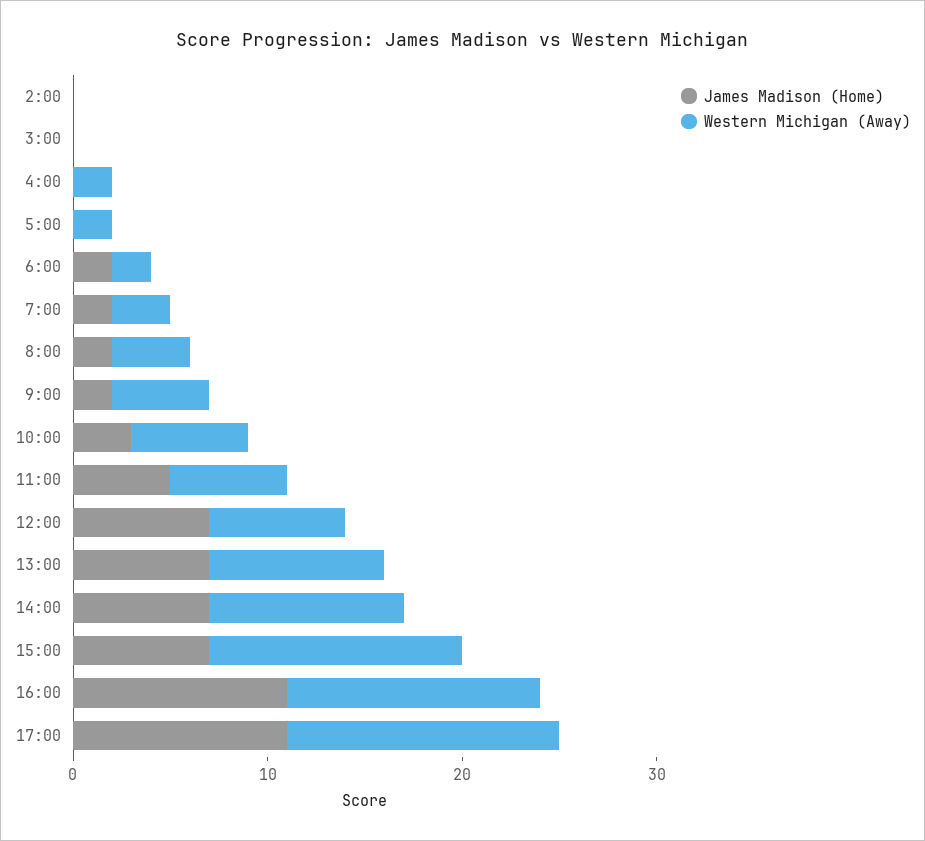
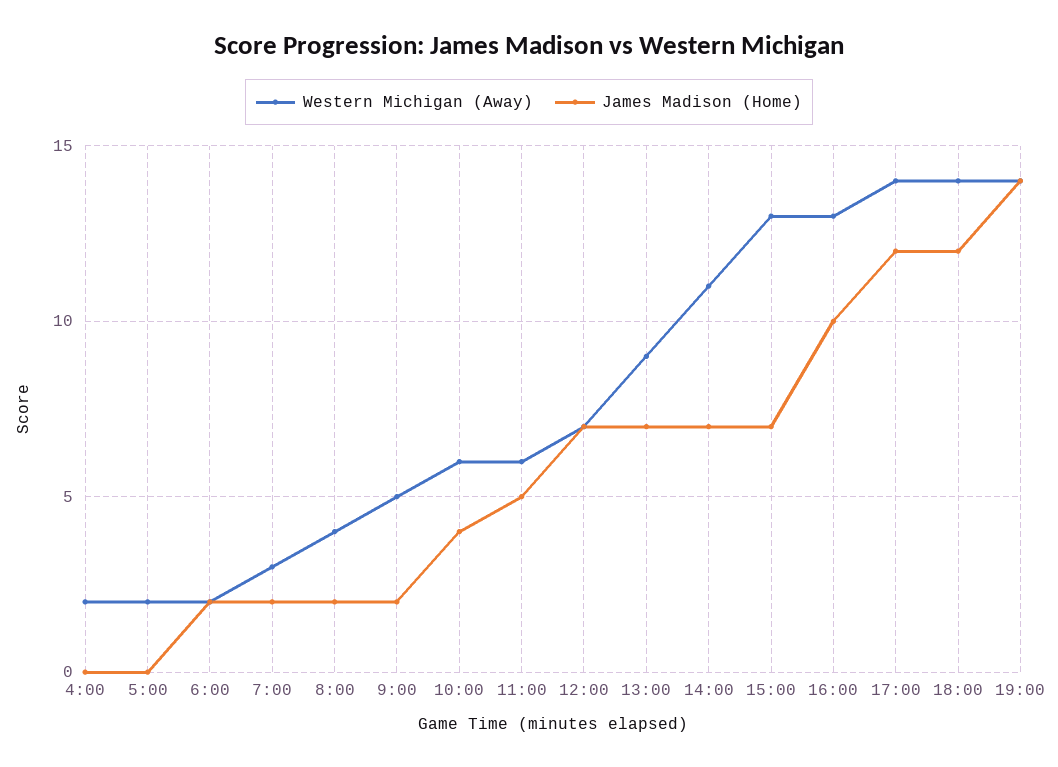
James Madison (Home), 2:00: 0 -> none
Western Michigan (Away), 2:00: 0 -> none
James Madison (Home), 3:00: 0 -> none
Western Michigan (Away), 3:00: 0 -> none
James Madison (Home), 10:00: 3 -> 4
Western Michigan (Away), 14:00: 10 -> 11
James Madison (Home), 16:00: 11 -> 10
James Madison (Home), 17:00: 11 -> 12
Western Michigan (Away), 18:00: none -> 14
James Madison (Home), 18:00: none -> 12
Western Michigan (Away), 19:00: none -> 14
James Madison (Home), 19:00: none -> 14

